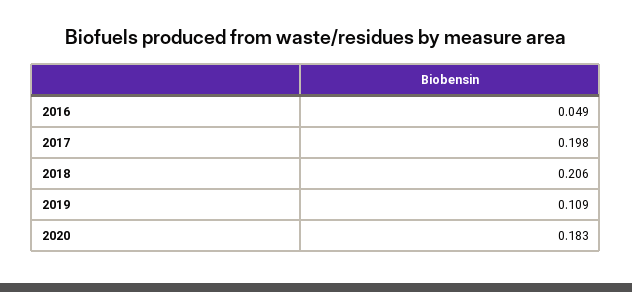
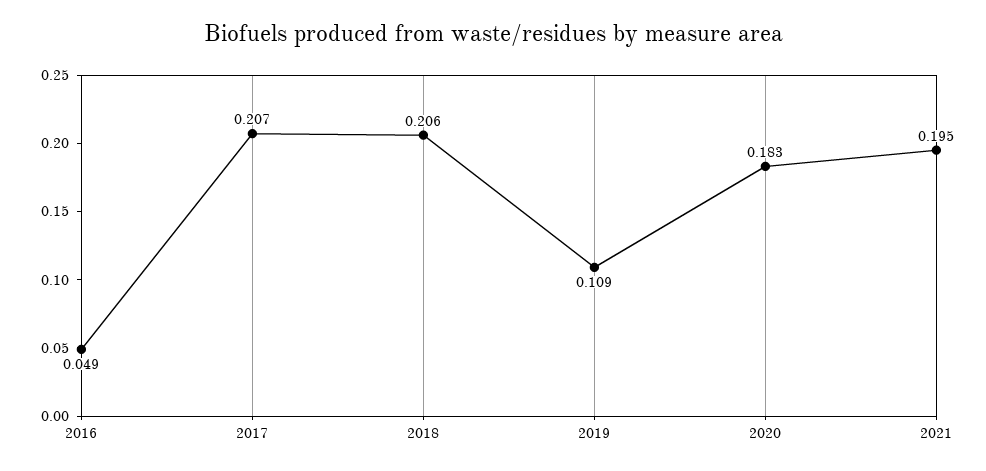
2017: 0.198 -> 0.207
2021: none -> 0.195

